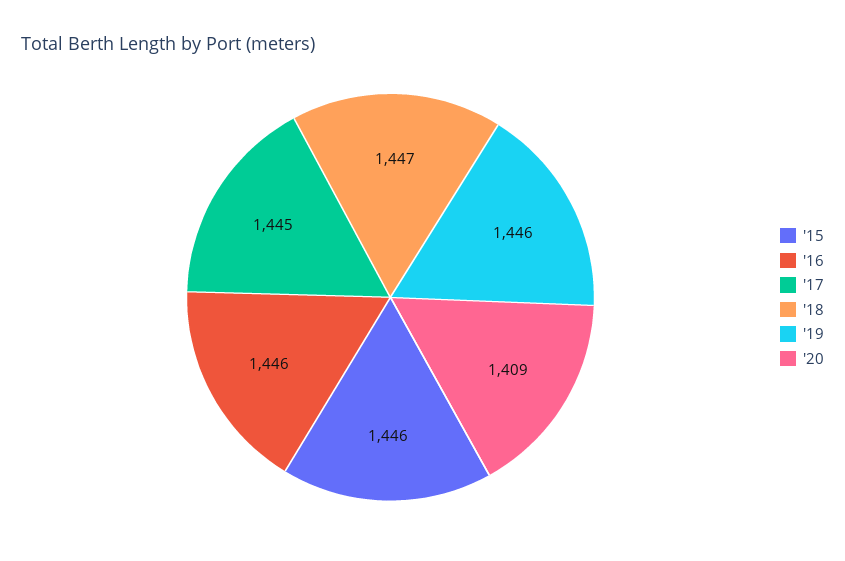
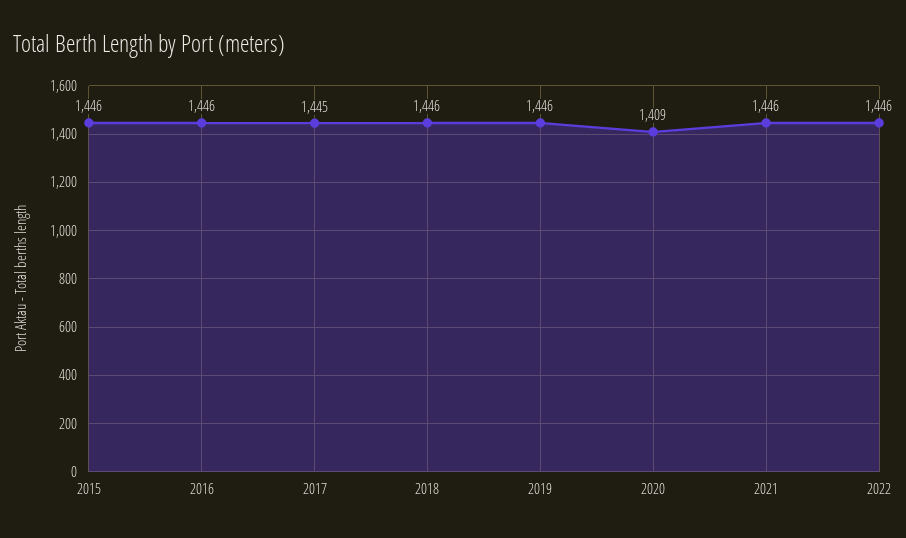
'18: 1447 -> 1446
2021: none -> 1446
2022: none -> 1446

